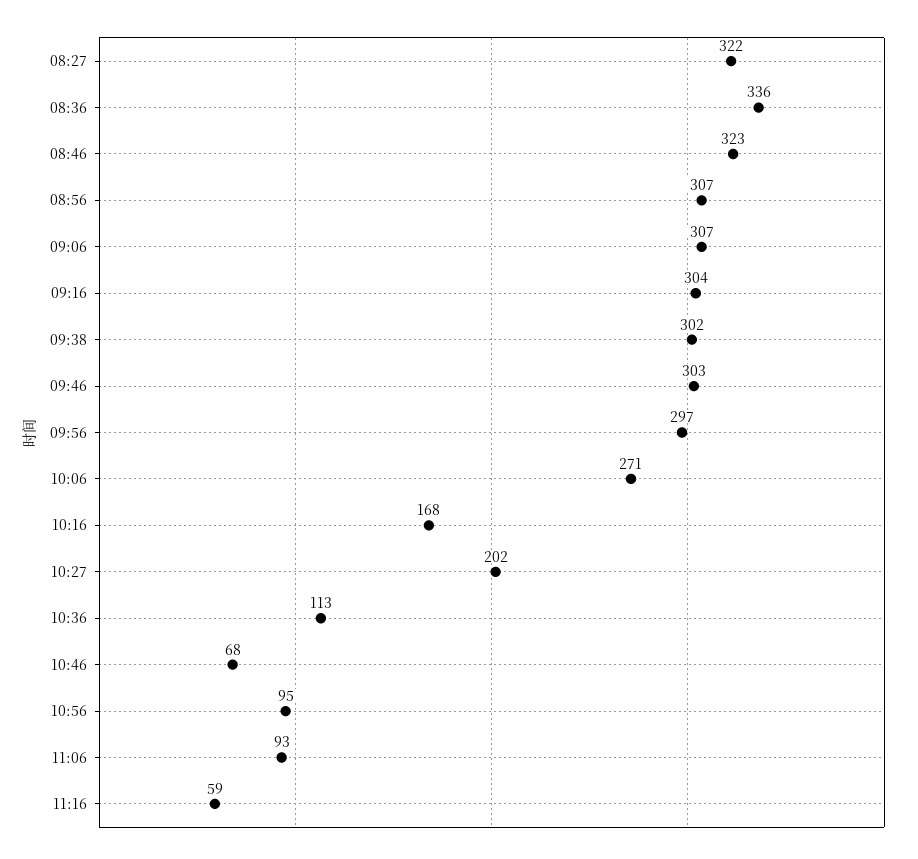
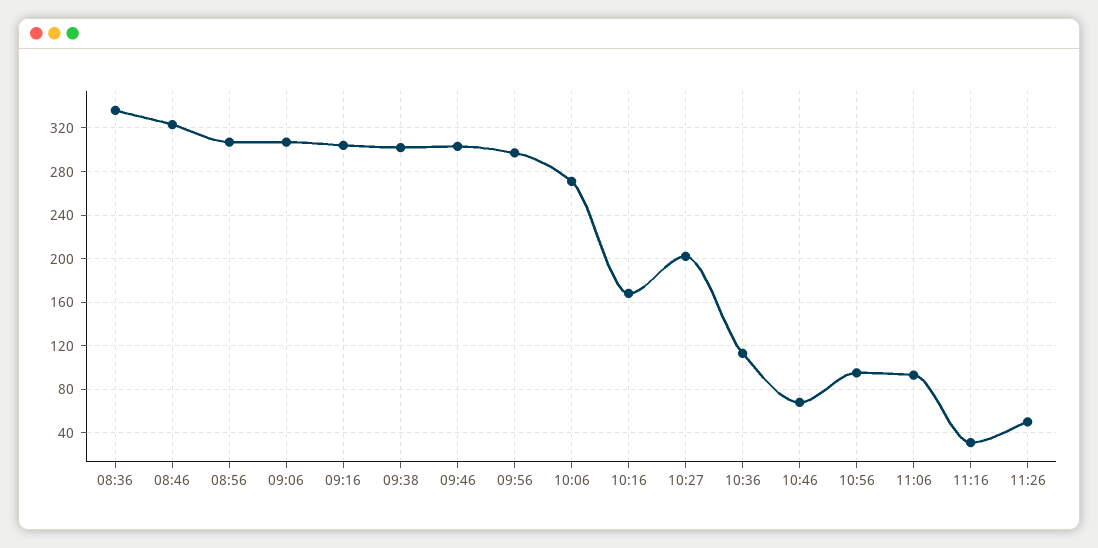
08:27: 322 -> none
11:16: 59 -> 30
11:26: none -> 50

